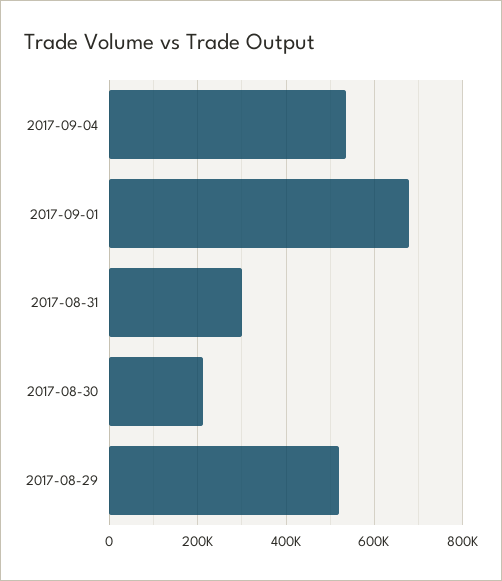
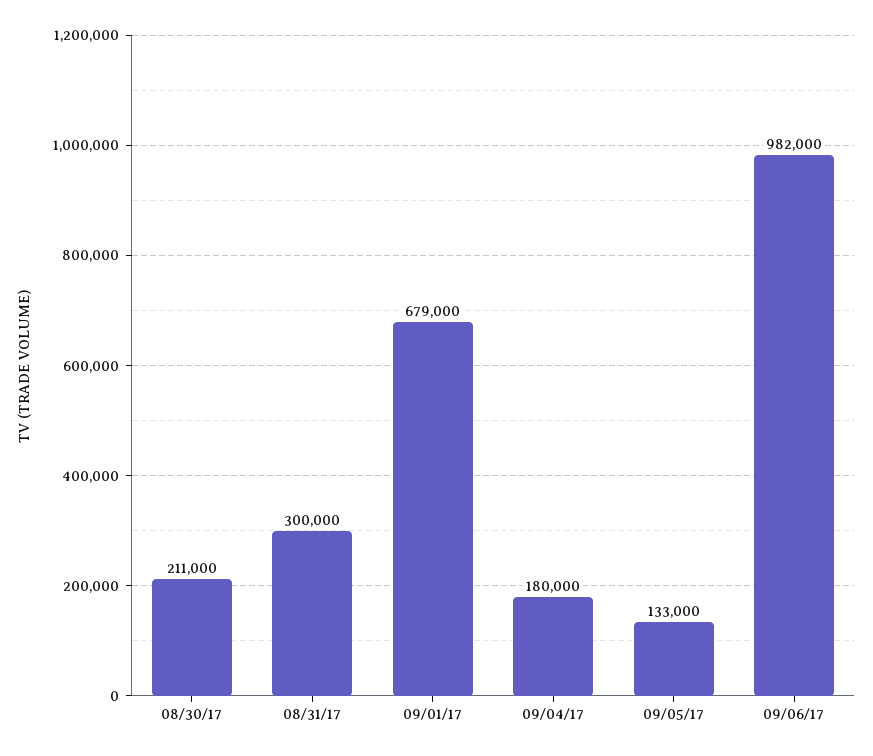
2017-09-04: 540000 -> 180000
2017-08-29: 520000 -> none
09/05/17: none -> 133000
09/06/17: none -> 982000

